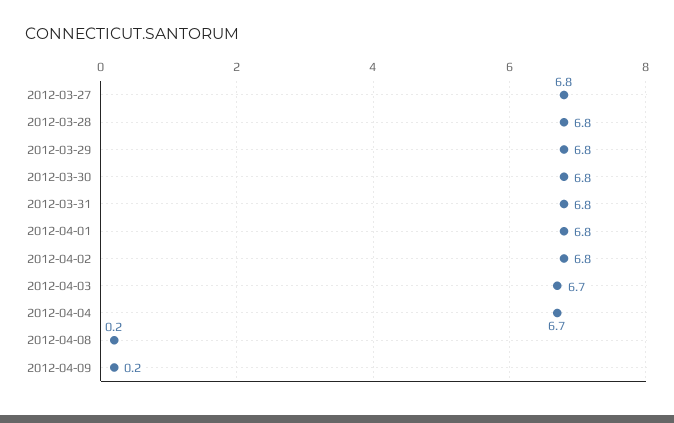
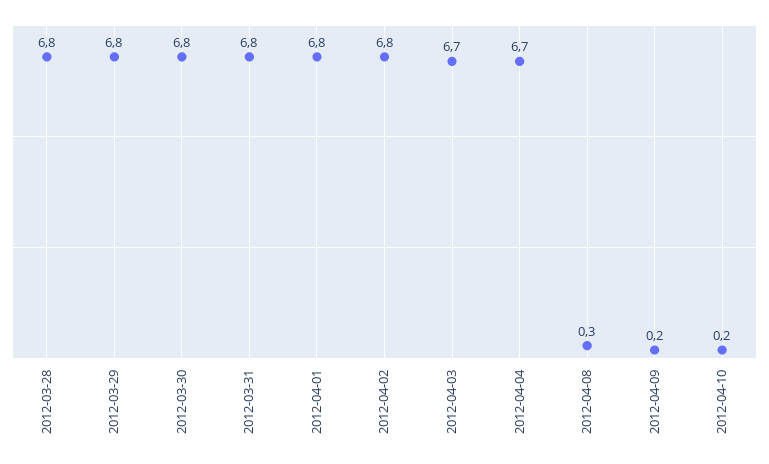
2012-03-27: 6.8 -> none
2012-04-08: 0.2 -> 0.3
2012-04-10: none -> 0.2

